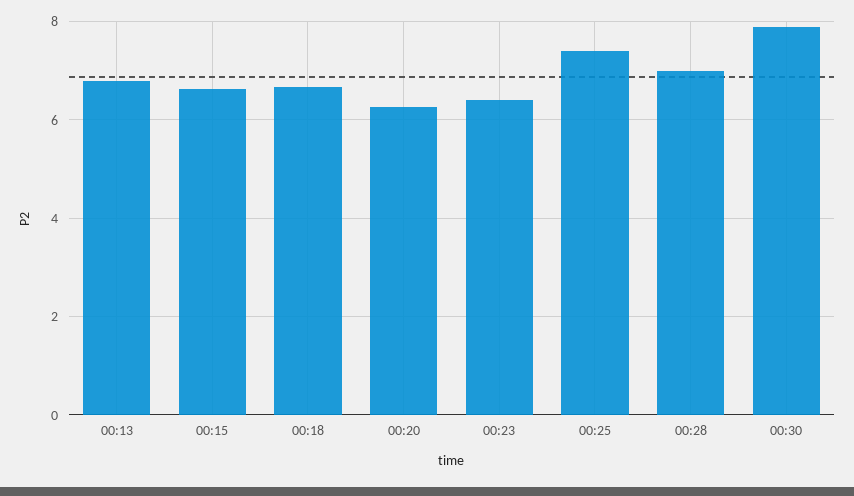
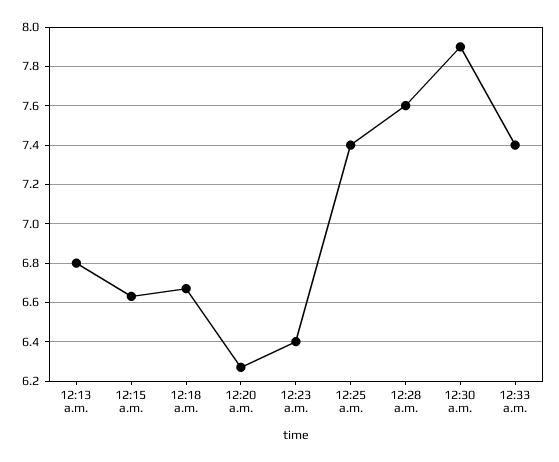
00:28: 7 -> 7.6
12:33 a.m.: none -> 7.4

